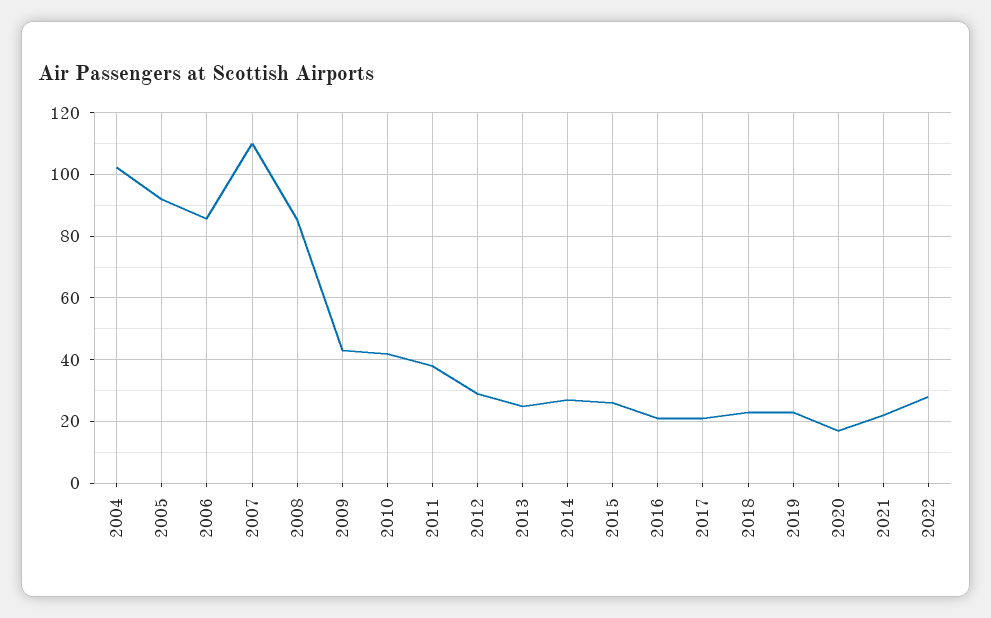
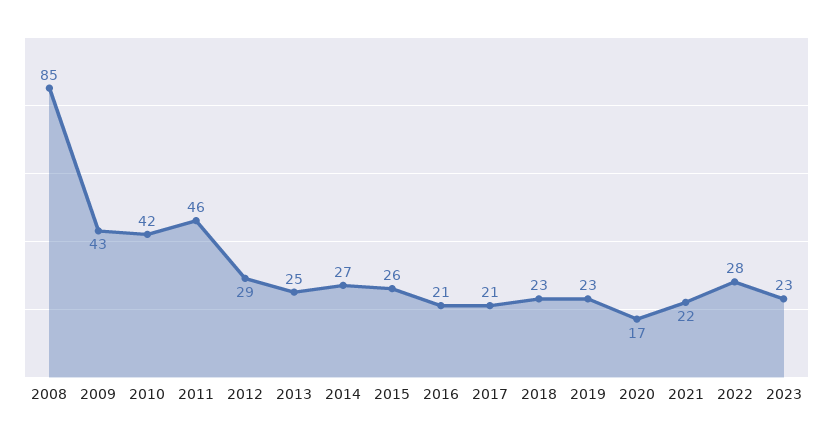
2004: 102 -> none
2005: 92 -> none
2006: 86 -> none
2007: 110 -> none
2011: 38 -> 46
2023: none -> 23

